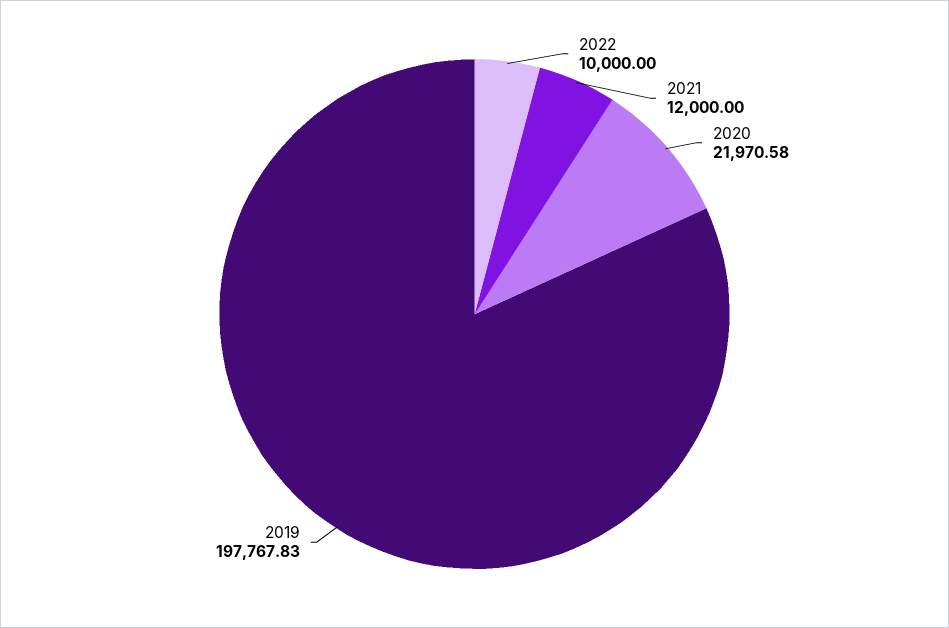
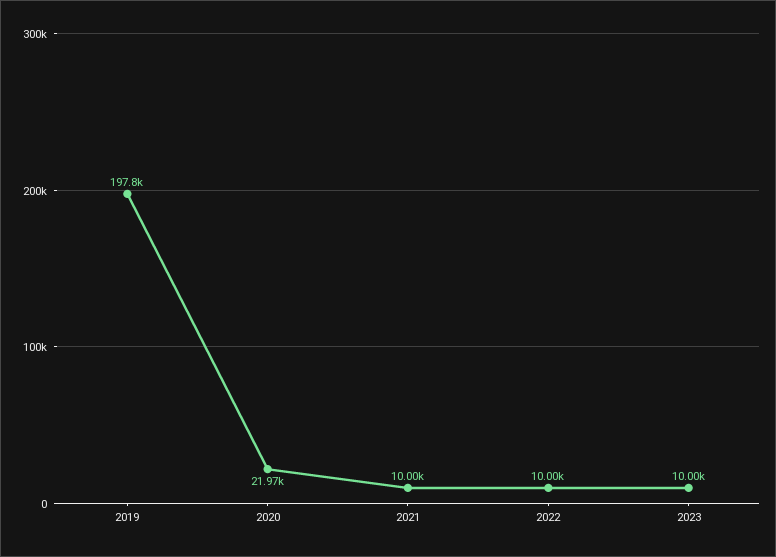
2021: 12000 -> 10000
2023: none -> 10000

